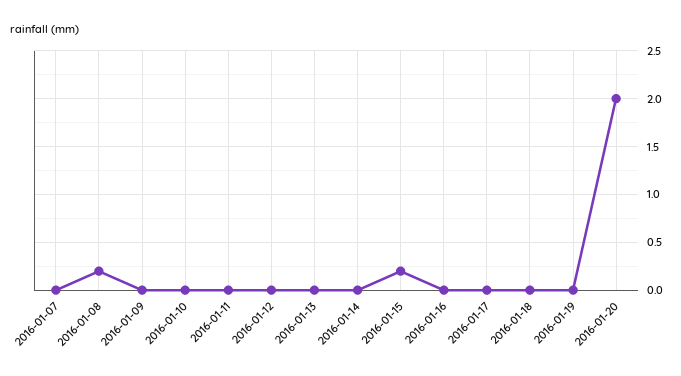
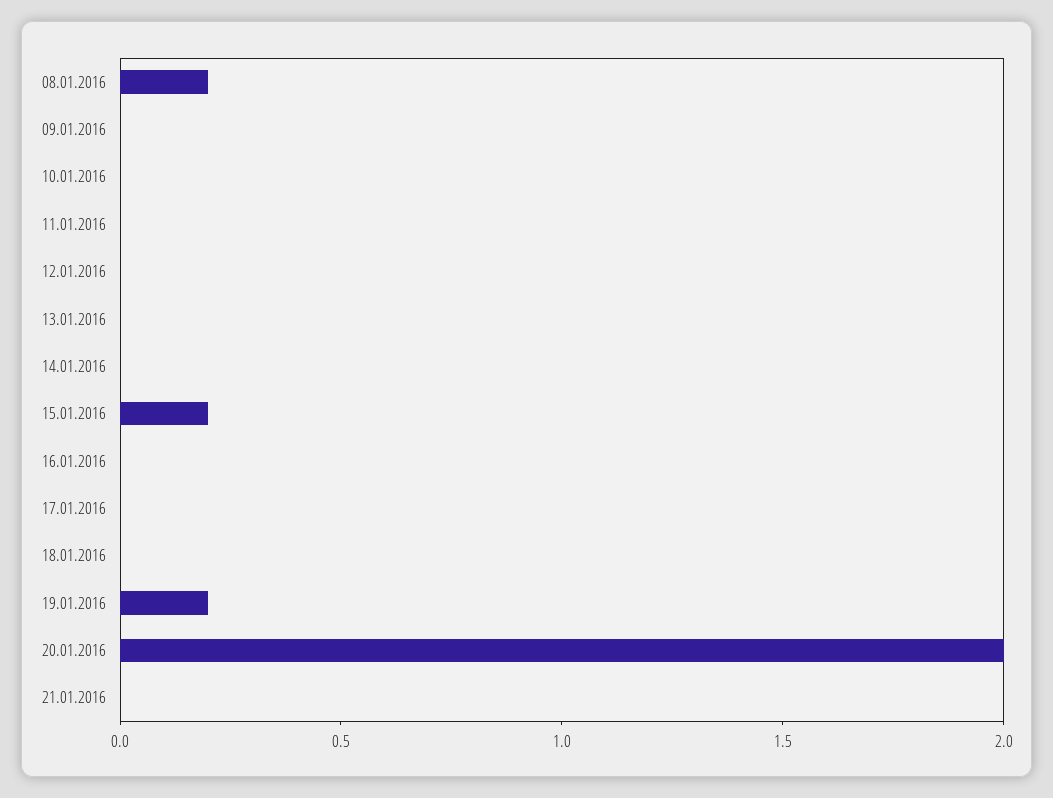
2016-01-07: 0 -> none
2016-01-19: 0 -> 0.2
21.01.2016: none -> 0

